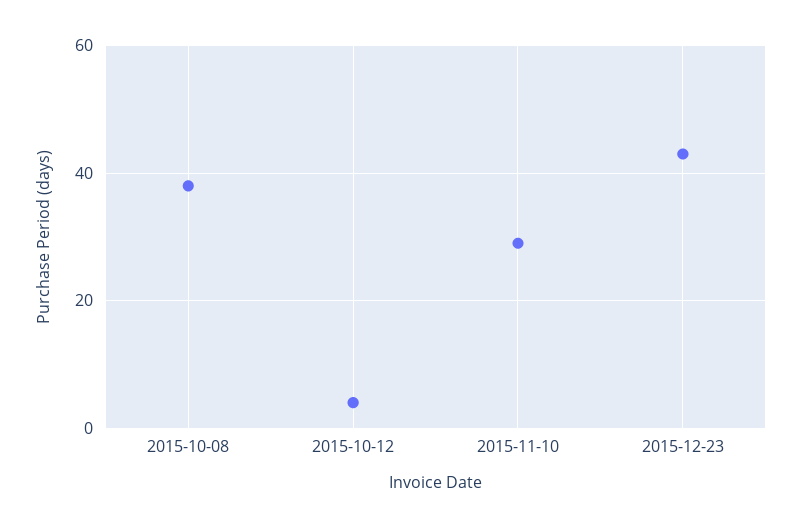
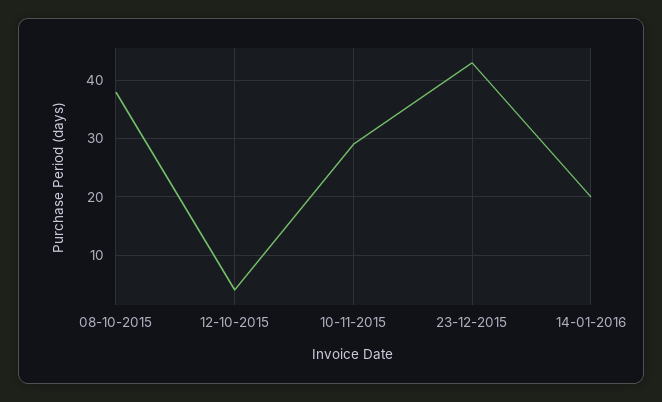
14-01-2016: none -> 20

